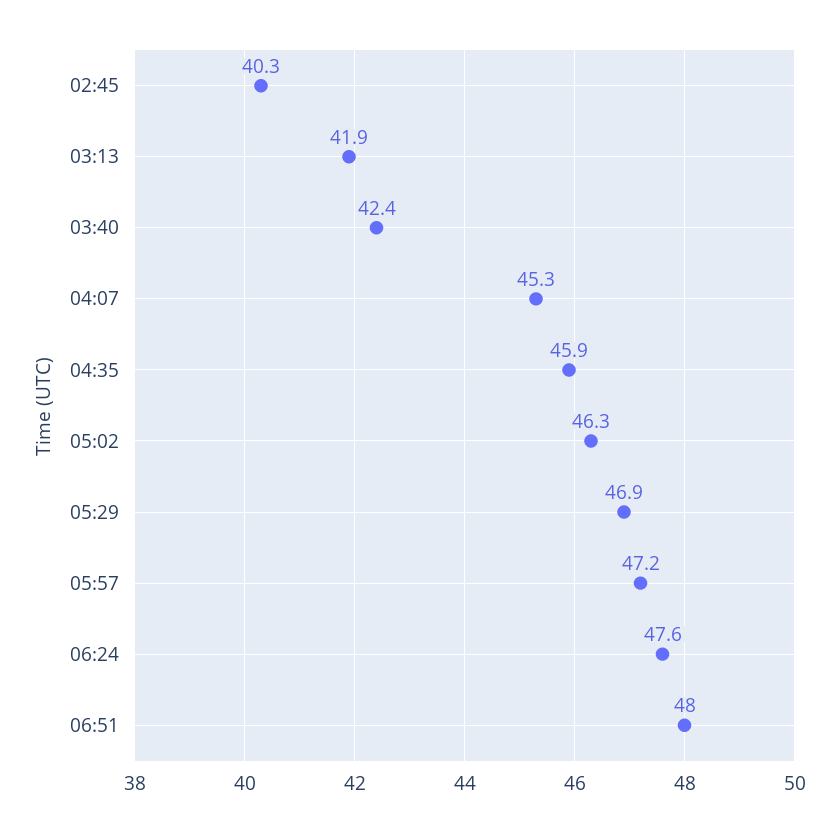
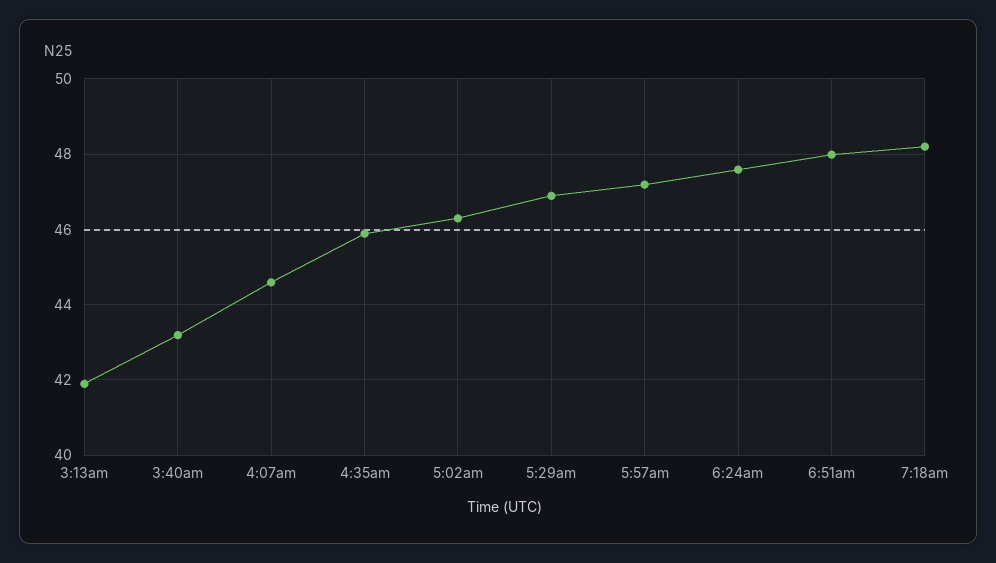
02:45: 40.3 -> none
03:40: 42.4 -> 43.2
04:07: 45.3 -> 44.6
7:18am: none -> 48.2

